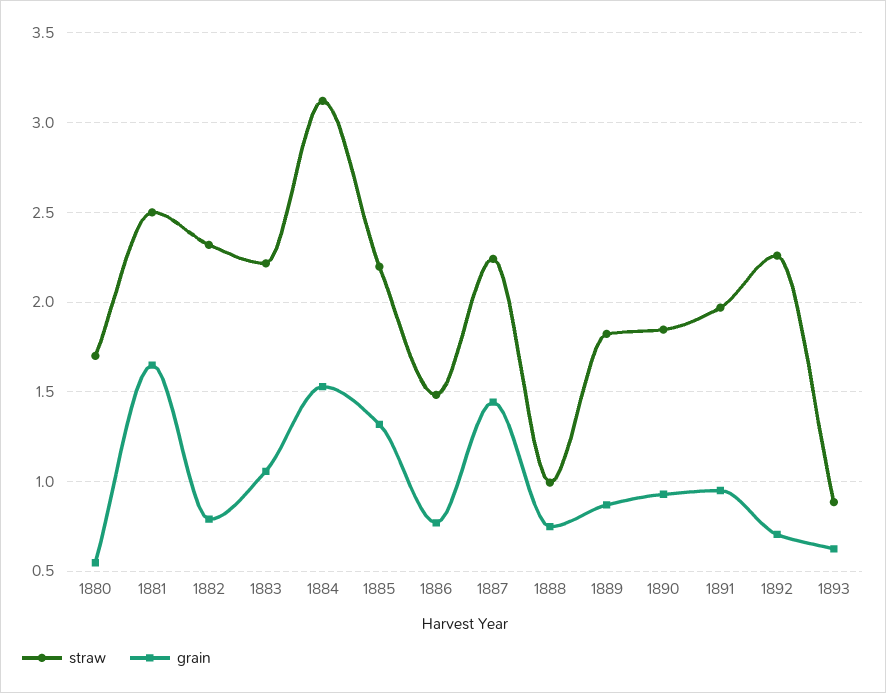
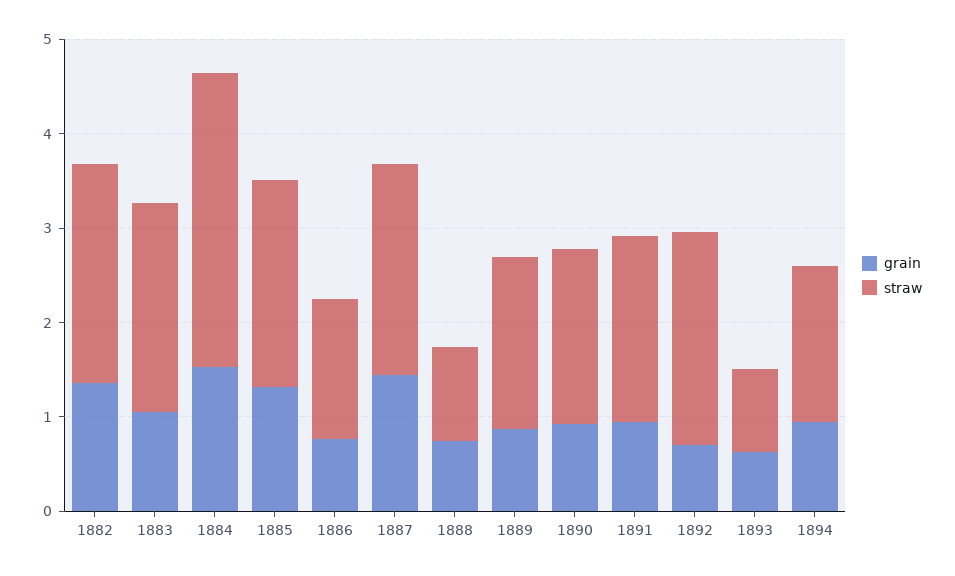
straw, 1880: 1.7 -> none
grain, 1880: 0.55 -> none
straw, 1881: 2.5 -> none
grain, 1881: 1.65 -> none
grain, 1882: 0.8 -> 1.4
grain, 1894: none -> 1
straw, 1894: none -> 1.6

